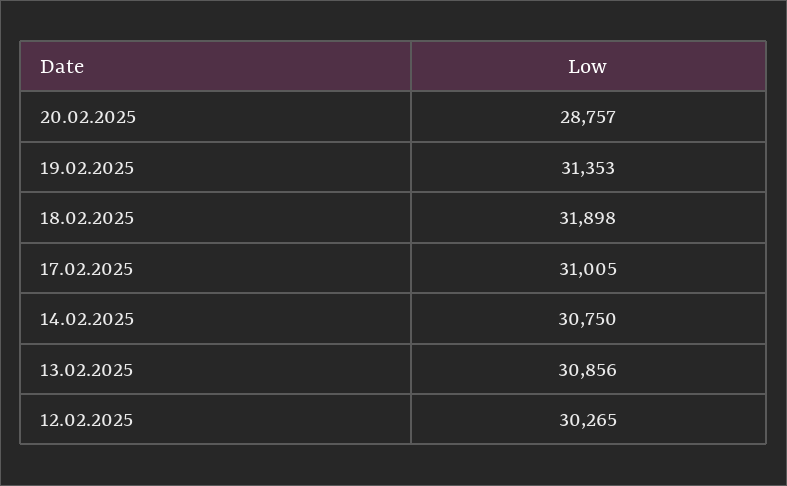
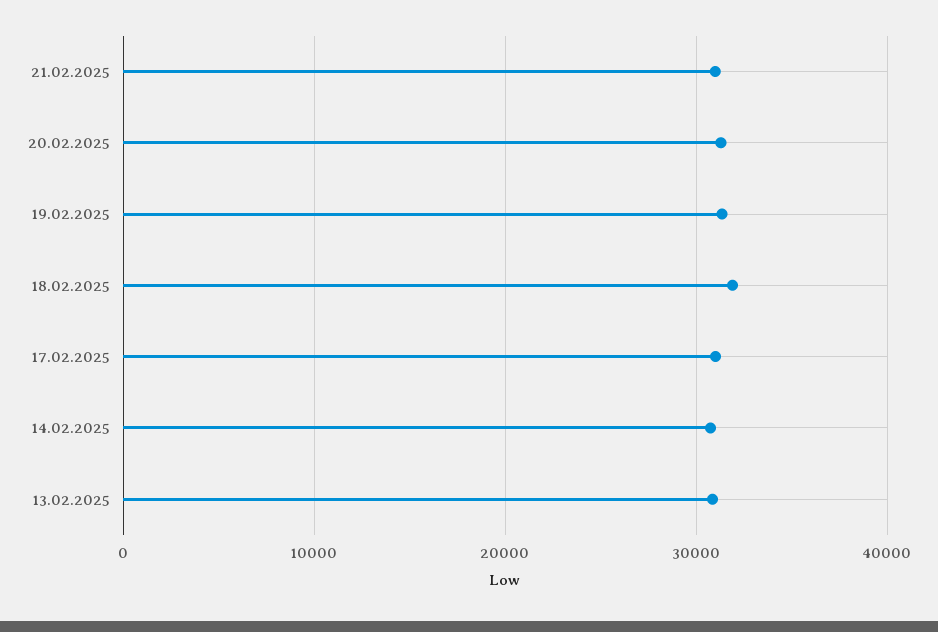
20.02.2025: 28757 -> 31000
12.02.2025: 30265 -> none
21.02.2025: none -> 31000

